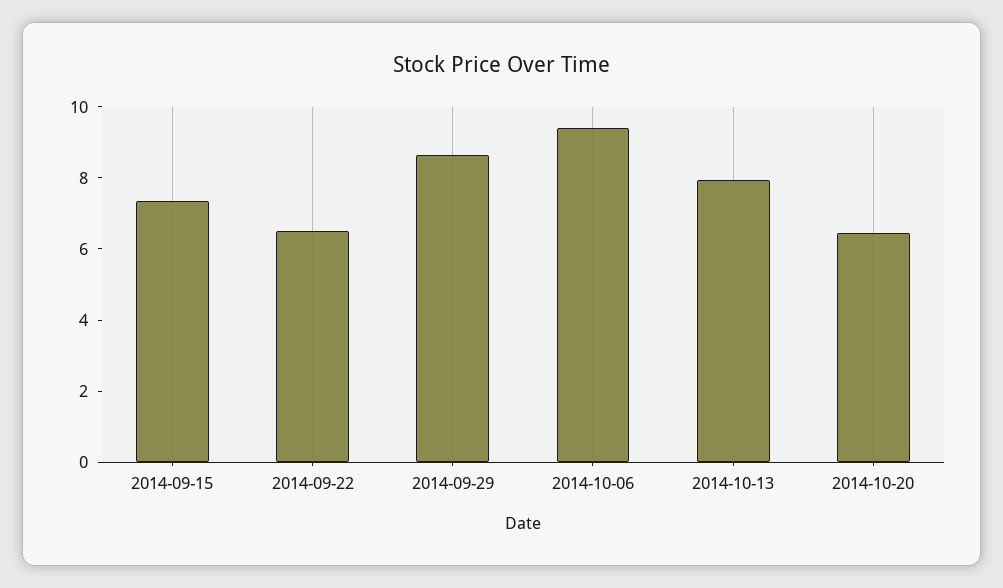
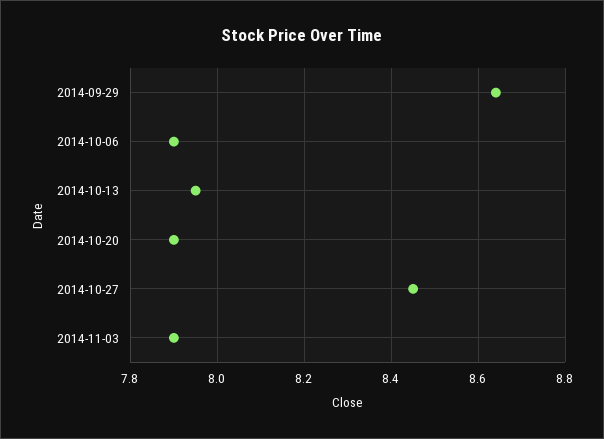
2014-09-15: 7.5 -> none
2014-09-22: 6.5 -> none
2014-10-06: 9.5 -> 7.9
2014-10-20: 6.5 -> 7.9
2014-10-27: none -> 8.45
2014-11-03: none -> 7.9

